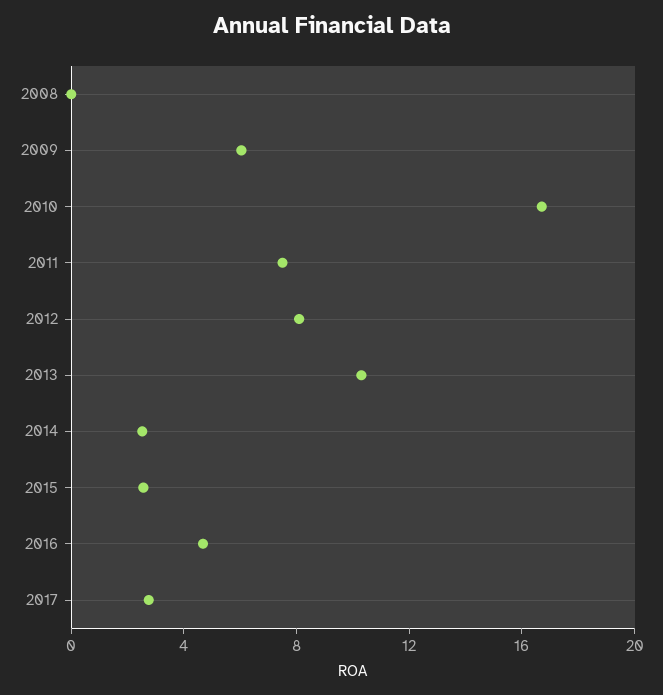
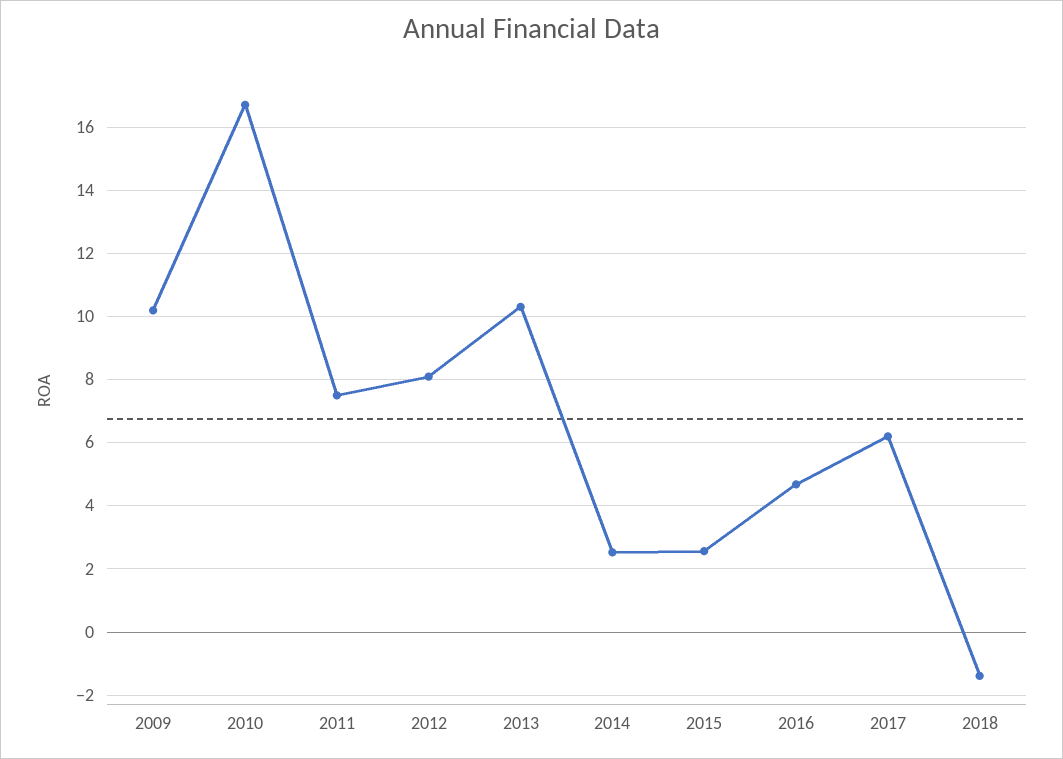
2008: 0 -> none
2009: 6 -> 10.2
2017: 3 -> 6.2
2018: none -> -1.4

